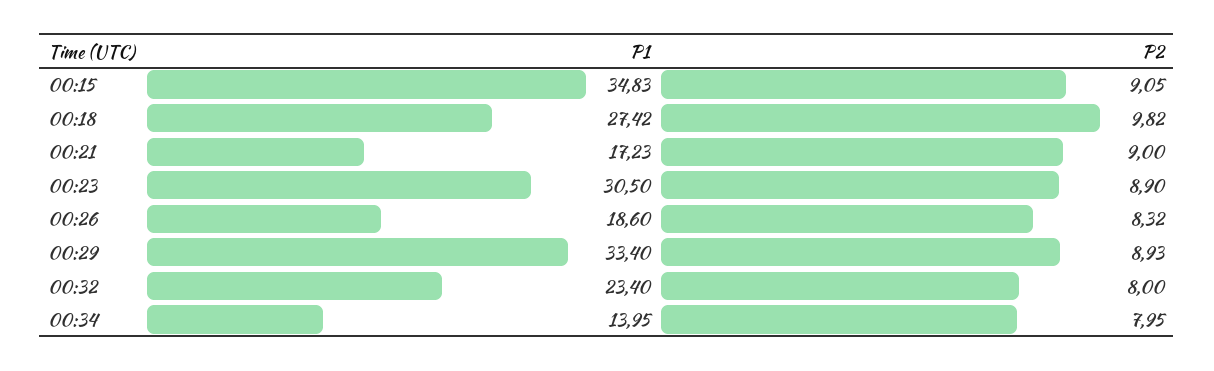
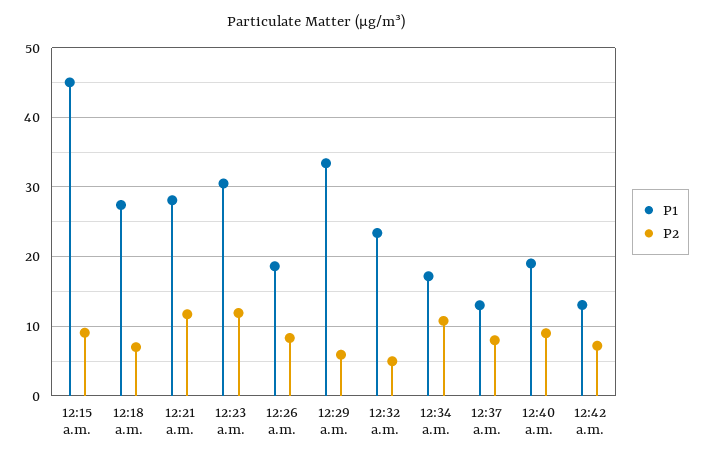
P1, 00:15: 34.83 -> 45
P2, 00:18: 9.82 -> 7
P1, 00:21: 17.23 -> 28
P2, 00:21: 9 -> 12
P2, 00:23: 8.9 -> 12
P2, 00:29: 8.93 -> 6
P2, 00:32: 8 -> 5
P1, 00:34: 13.95 -> 17
P2, 00:34: 7.95 -> 11
P1, 12:37 a.m.: none -> 13
P2, 12:37 a.m.: none -> 8
P1, 12:40 a.m.: none -> 19
P2, 12:40 a.m.: none -> 9
P1, 12:42 a.m.: none -> 13
P2, 12:42 a.m.: none -> 7

